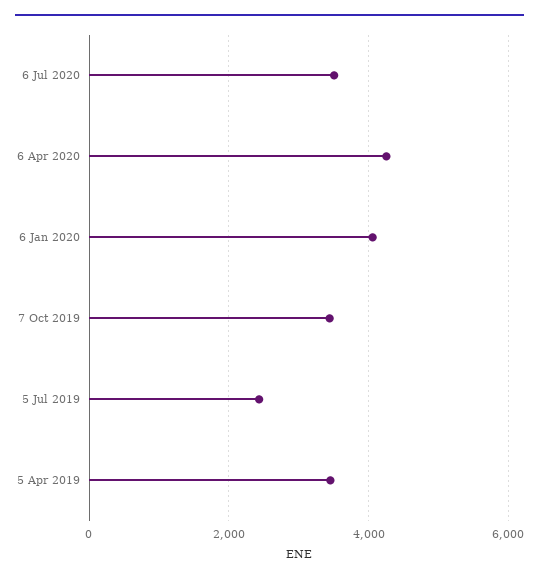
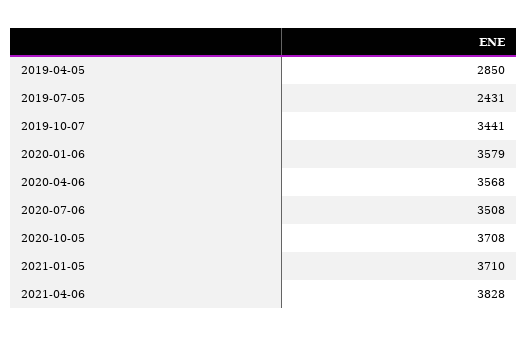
6 Apr 2020: 4200 -> 3568
6 Jan 2020: 4000 -> 3579
5 Apr 2019: 3400 -> 2850
2020-10-05: none -> 3708
2021-01-05: none -> 3710
2021-04-06: none -> 3828

